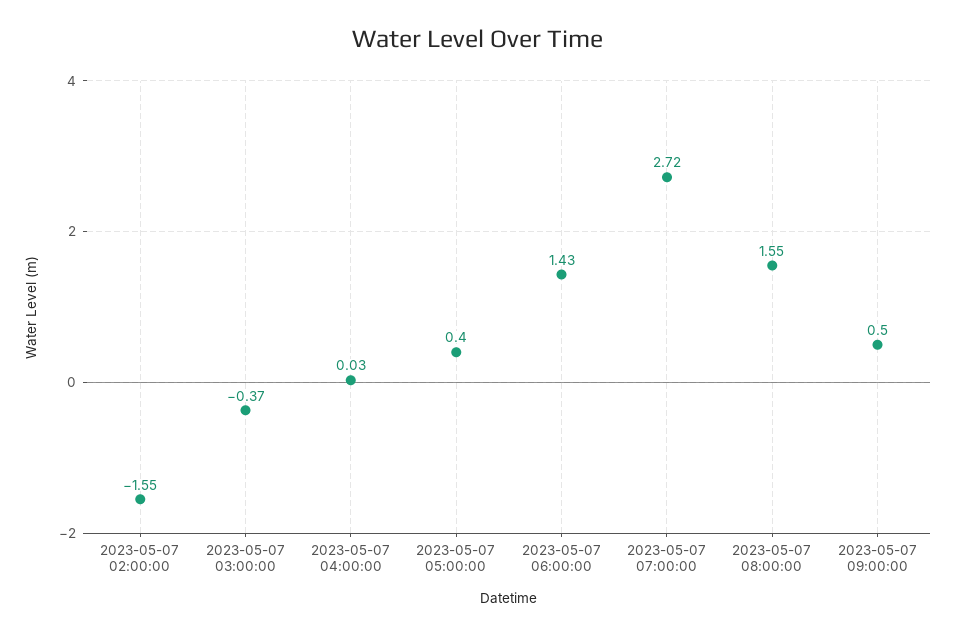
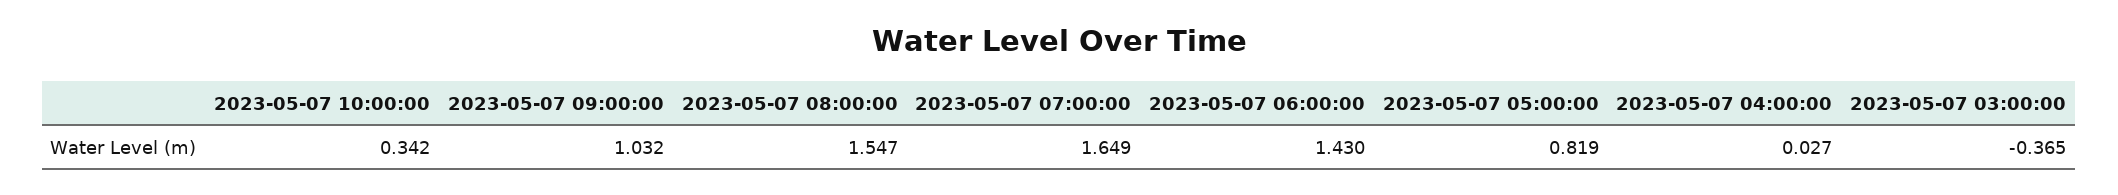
2023-05-07 02:00:00: -1.55 -> none
2023-05-07 05:00:00: 0.4 -> 0.819
2023-05-07 07:00:00: 2.72 -> 1.649
2023-05-07 09:00:00: 0.5 -> 1.032
2023-05-07 10:00:00: none -> 0.342

